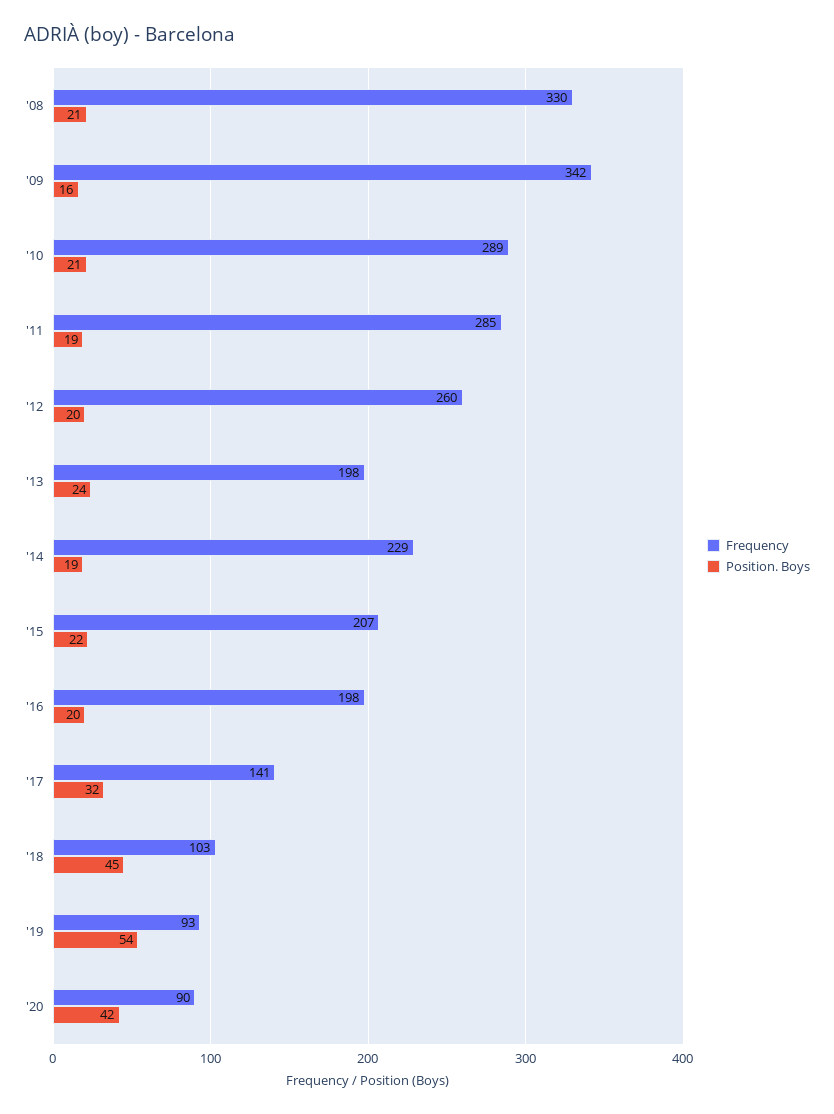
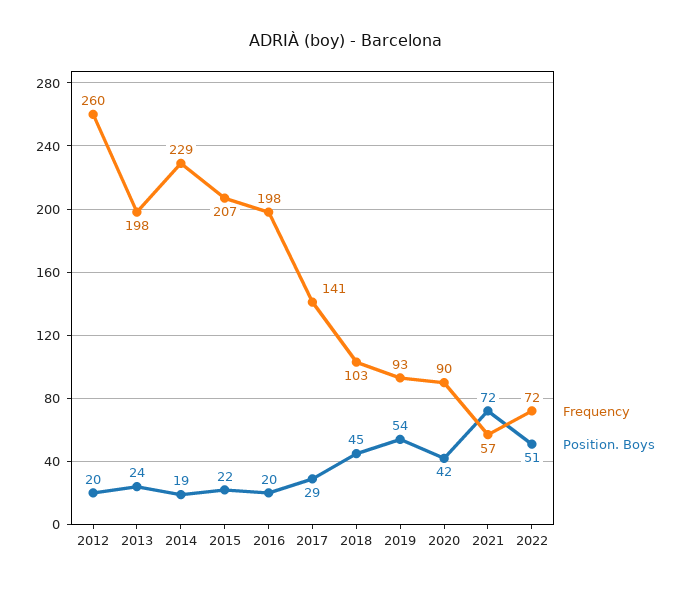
Frequency, '08: 330 -> none
Position. Boys, '08: 21 -> none
Frequency, '09: 342 -> none
Position. Boys, '09: 16 -> none
Frequency, '10: 289 -> none
Position. Boys, '10: 21 -> none
Frequency, '11: 285 -> none
Position. Boys, '11: 19 -> none
Position. Boys, '17: 32 -> 29
Frequency, 2021: none -> 57
Position. Boys, 2021: none -> 72
Frequency, 2022: none -> 72
Position. Boys, 2022: none -> 51

